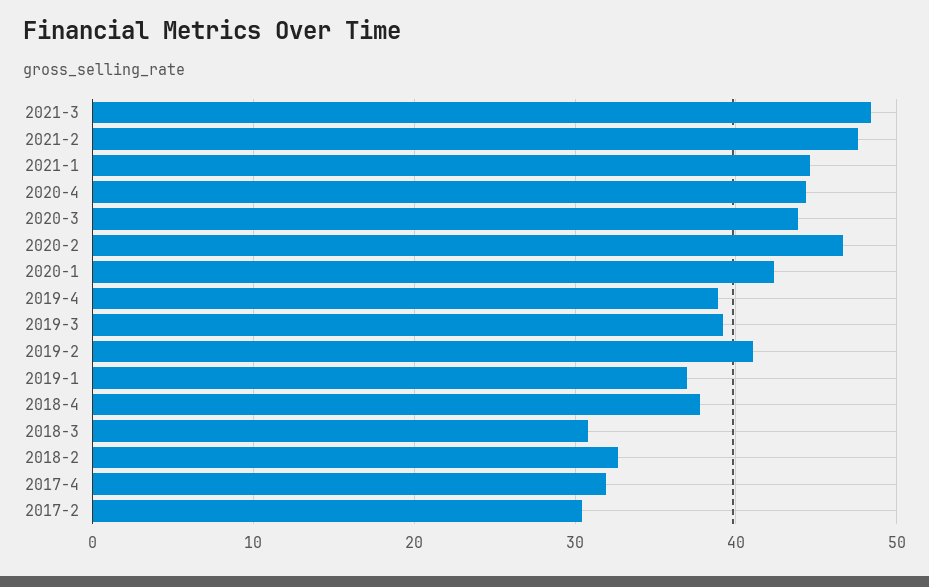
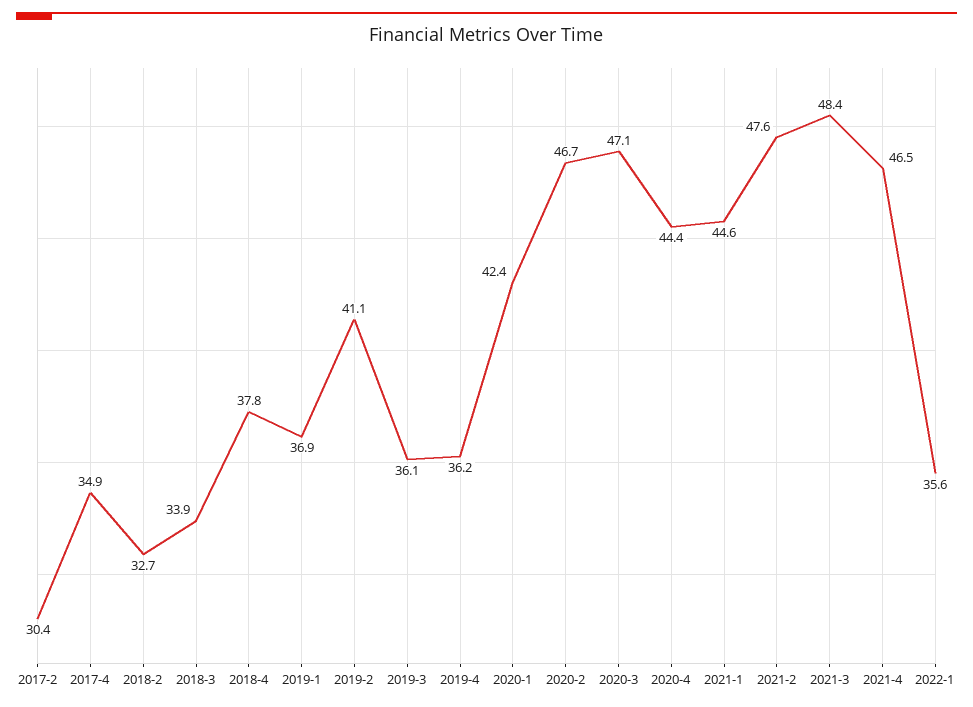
2020-3: 44 -> 47.1
2019-4: 39 -> 36.2
2019-3: 39 -> 36.1
2018-3: 31 -> 33.9
2017-4: 32 -> 34.9
2021-4: none -> 46.5
2022-1: none -> 35.6

